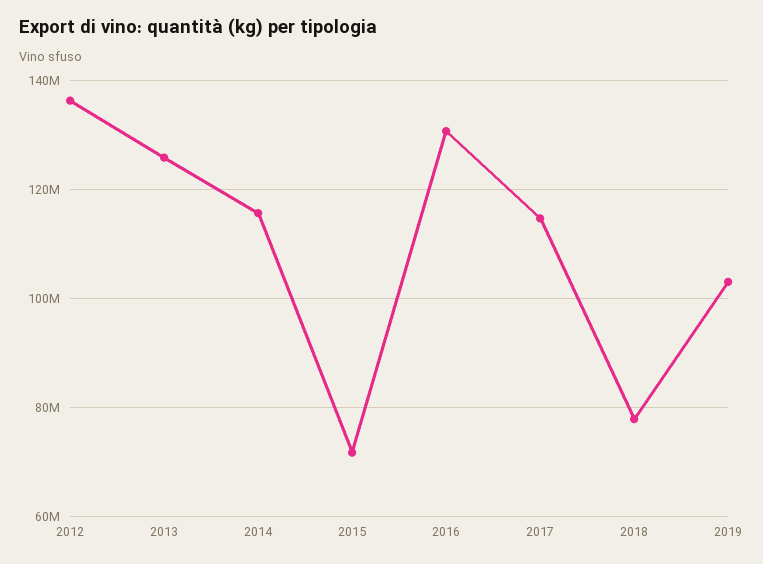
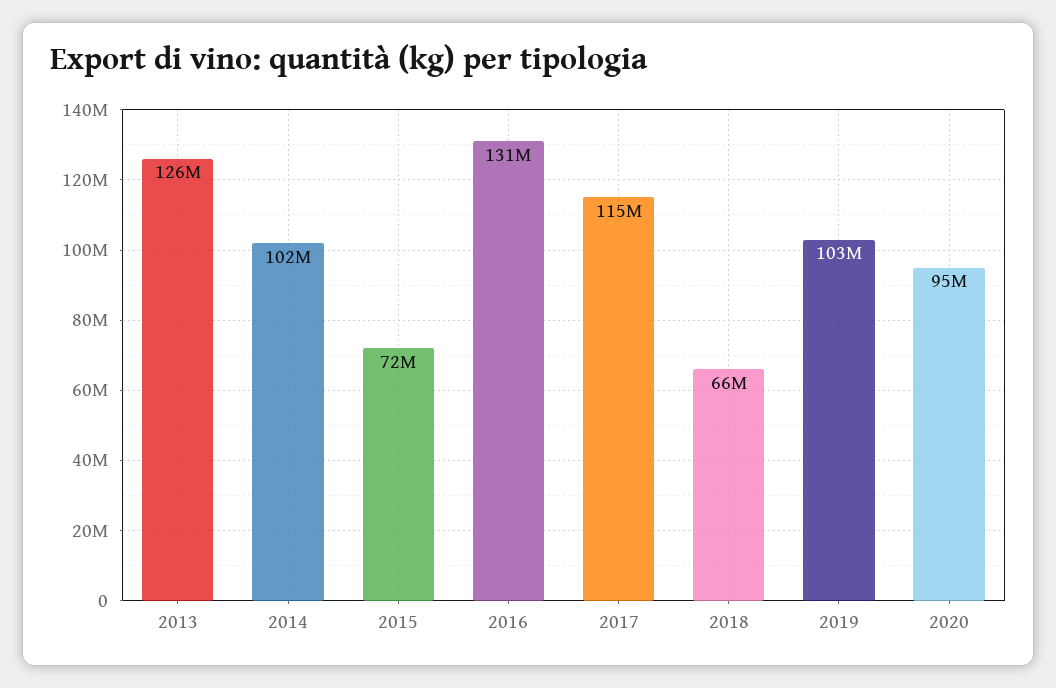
2012: 136000000 -> none
2014: 116000000 -> 102000000
2018: 78000000 -> 66000000
2020: none -> 95000000

